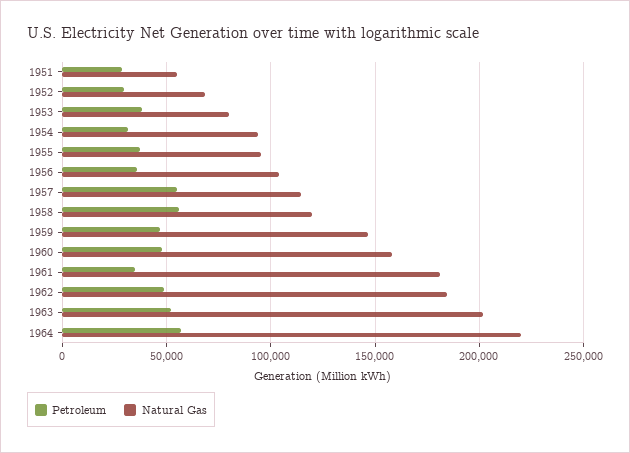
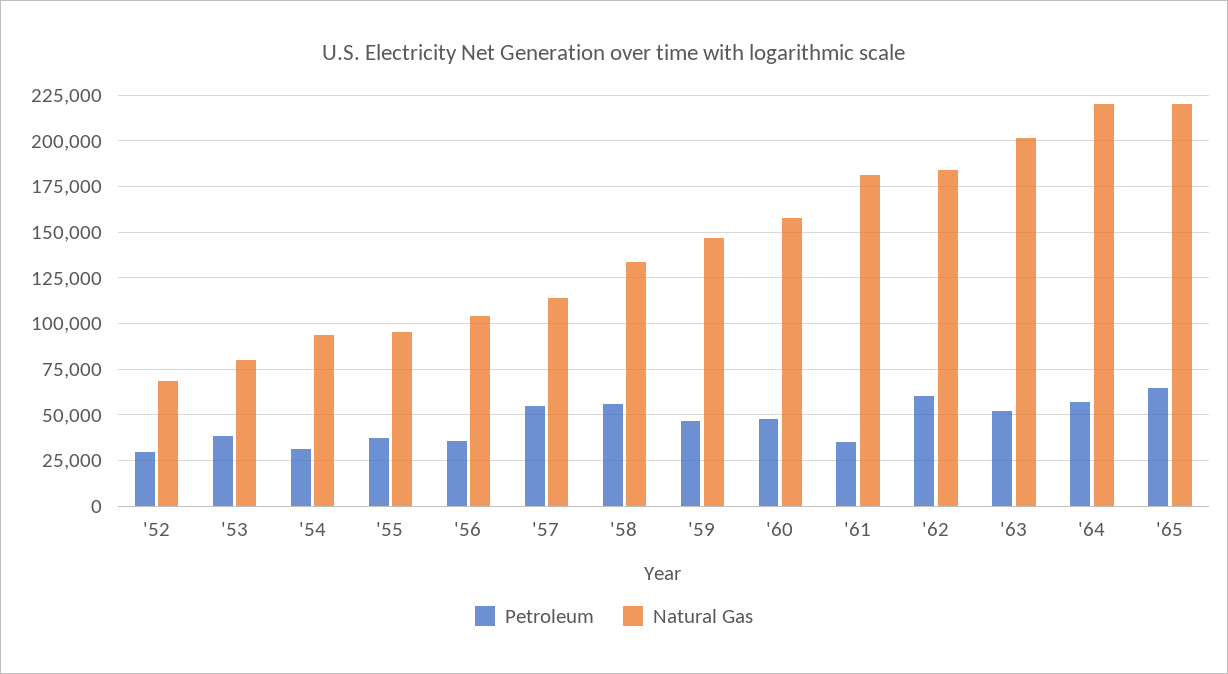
Petroleum, 1951: 30000 -> none
Natural Gas, 1951: 55000 -> none
Natural Gas, 1958: 120000 -> 135000
Petroleum, 1962: 50000 -> 60000
Petroleum, '65: none -> 65000
Natural Gas, '65: none -> 220000

